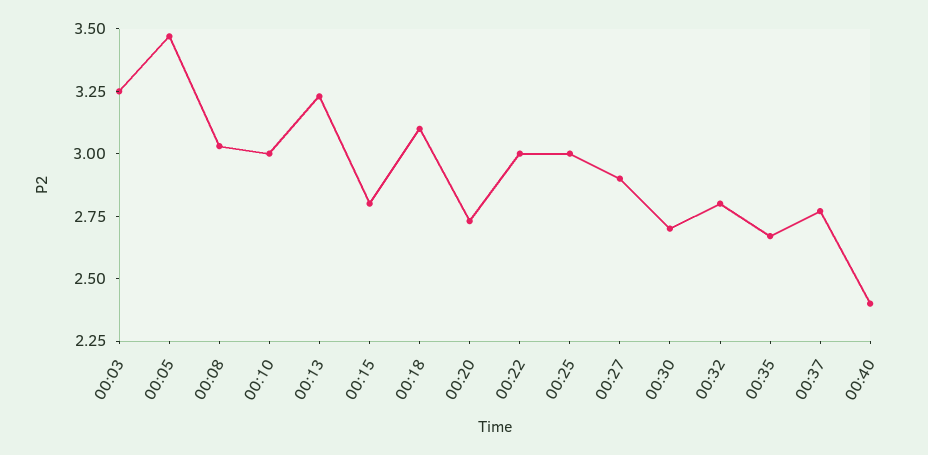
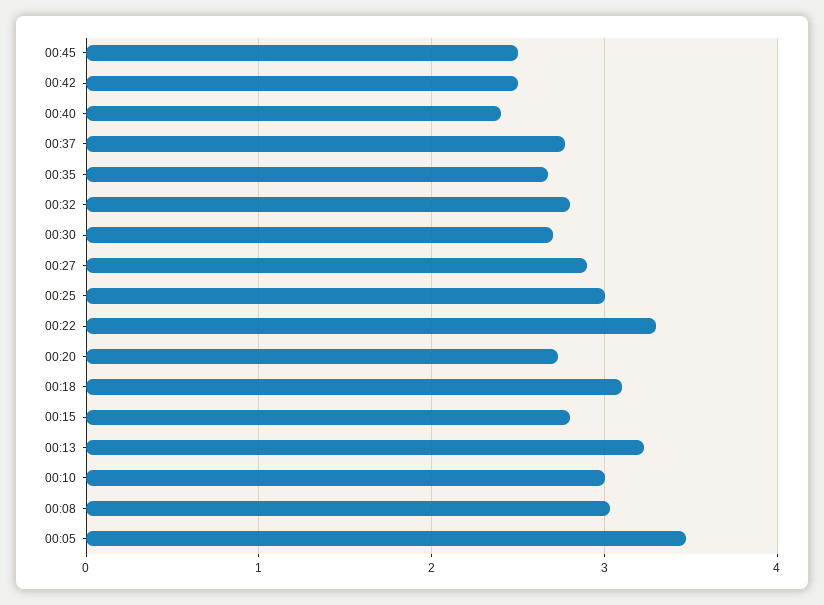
00:03: 3.25 -> none
00:22: 3 -> 3.3
00:45: none -> 2.5
00:42: none -> 2.5

